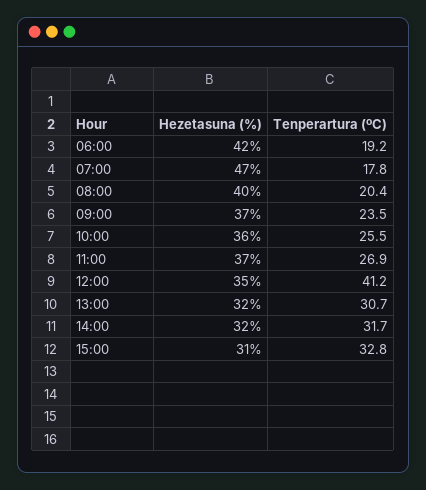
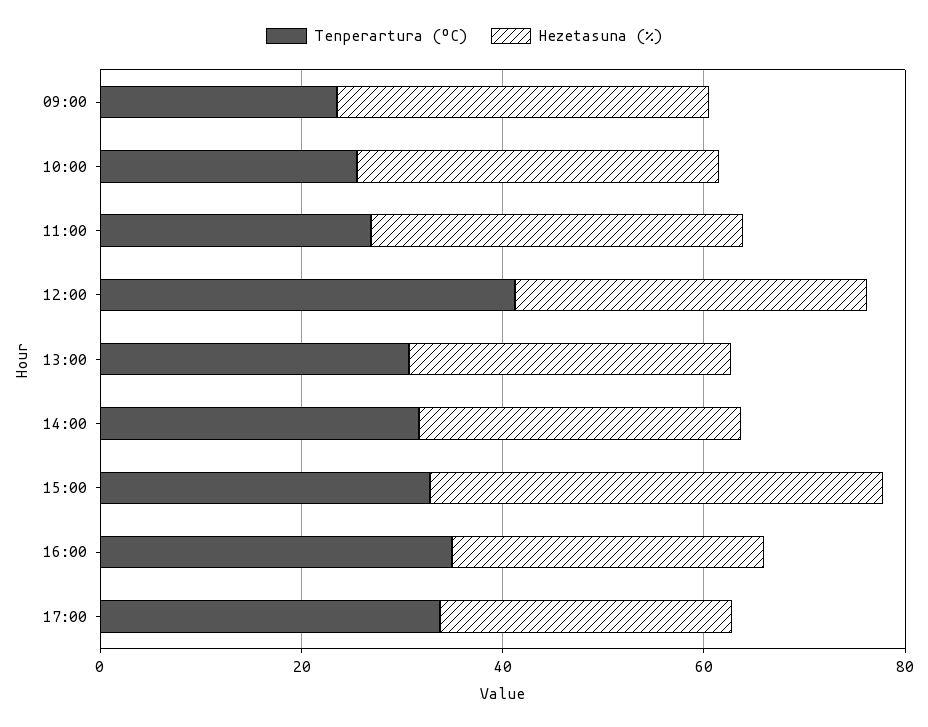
Hezetasuna (%), 06:00: 42 -> none
Tenperartura (ºC), 06:00: 19.2 -> none
Hezetasuna (%), 07:00: 47 -> none
Tenperartura (ºC), 07:00: 17.8 -> none
Hezetasuna (%), 08:00: 40 -> none
Tenperartura (ºC), 08:00: 20.4 -> none
Hezetasuna (%), 15:00: 31 -> 45
Tenperartura (ºC), 16:00: none -> 35
Hezetasuna (%), 16:00: none -> 30
Tenperartura (ºC), 17:00: none -> 35
Hezetasuna (%), 17:00: none -> 30

